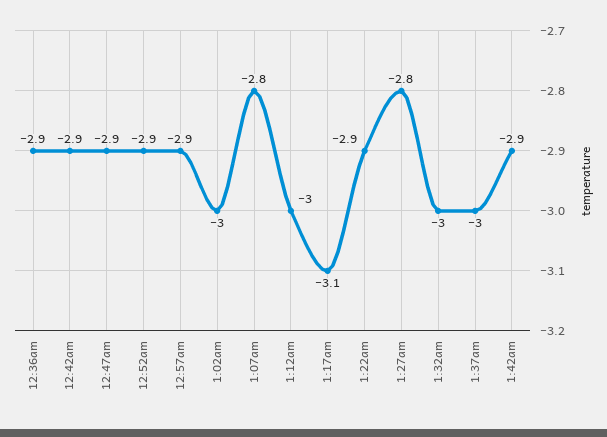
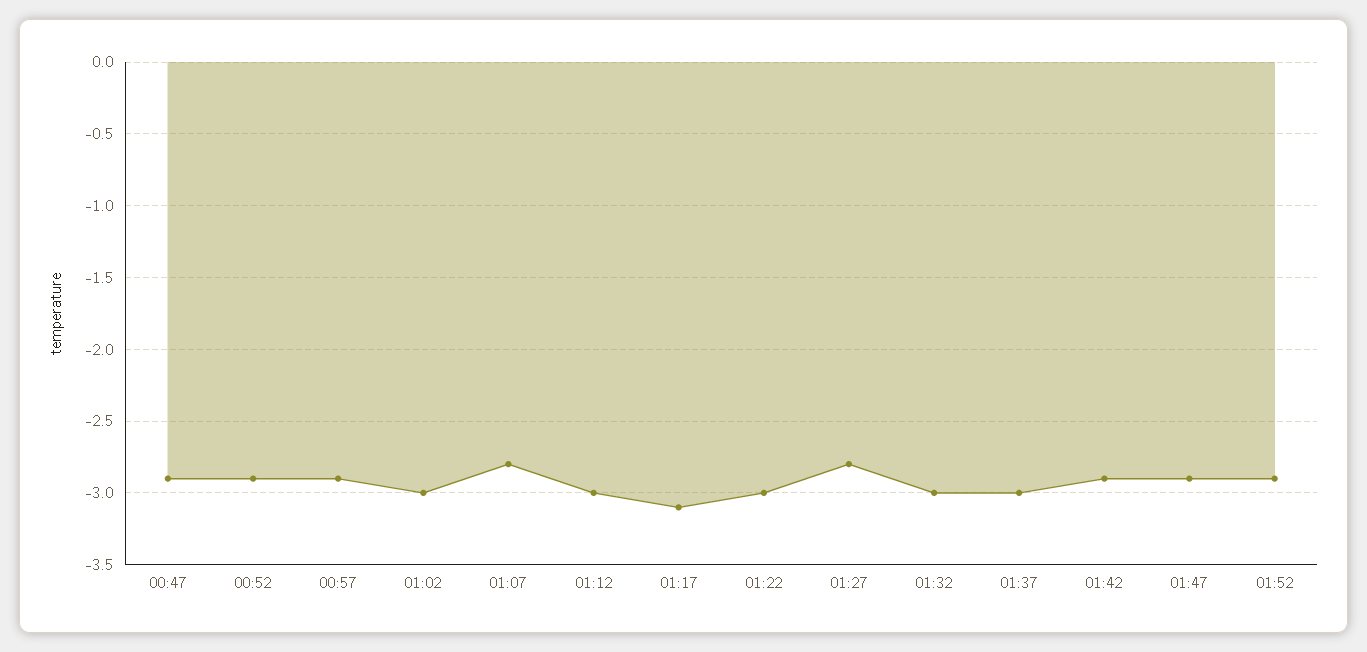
12:36am: -2.9 -> none
12:42am: -2.9 -> none
1:22am: -2.9 -> -3
01:47: none -> -2.9
01:52: none -> -2.9

